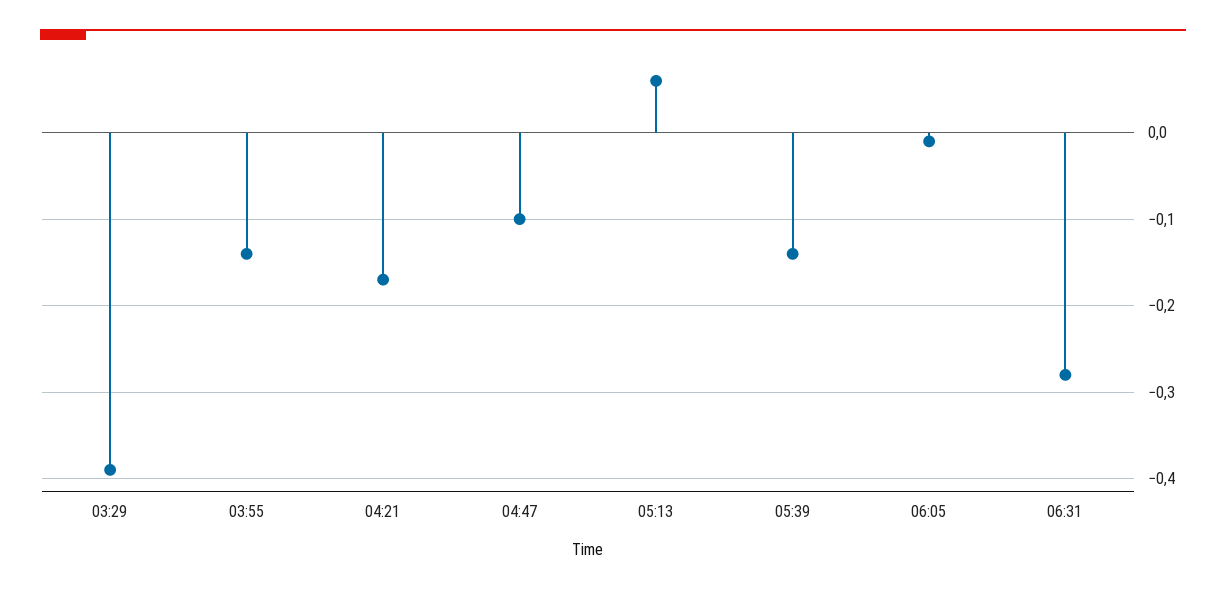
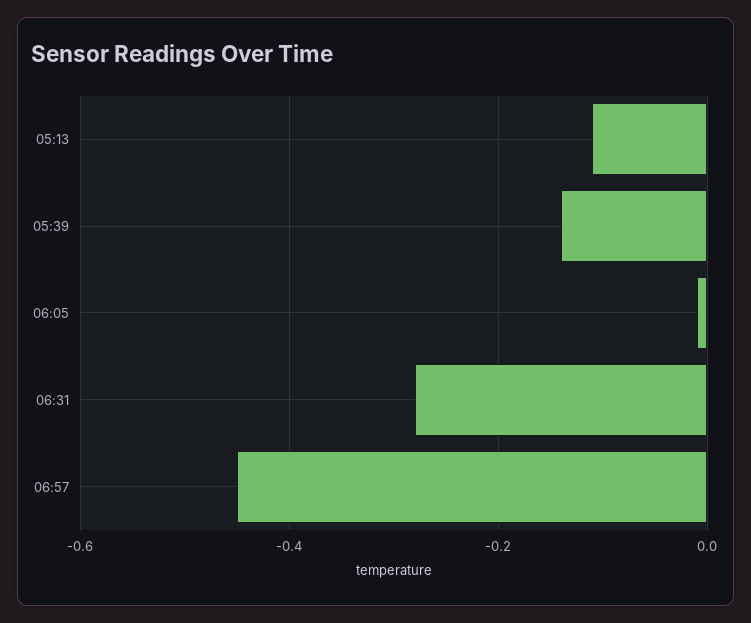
03:29: -0.39 -> none
03:55: -0.14 -> none
04:21: -0.17 -> none
04:47: -0.1 -> none
05:13: 0.06 -> -0.1
06:57: none -> -0.45

